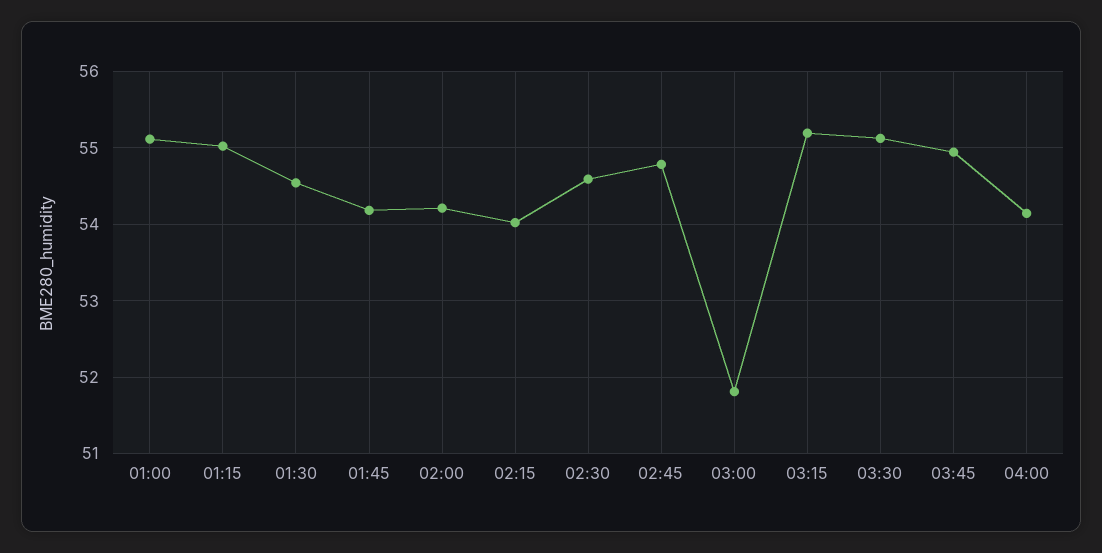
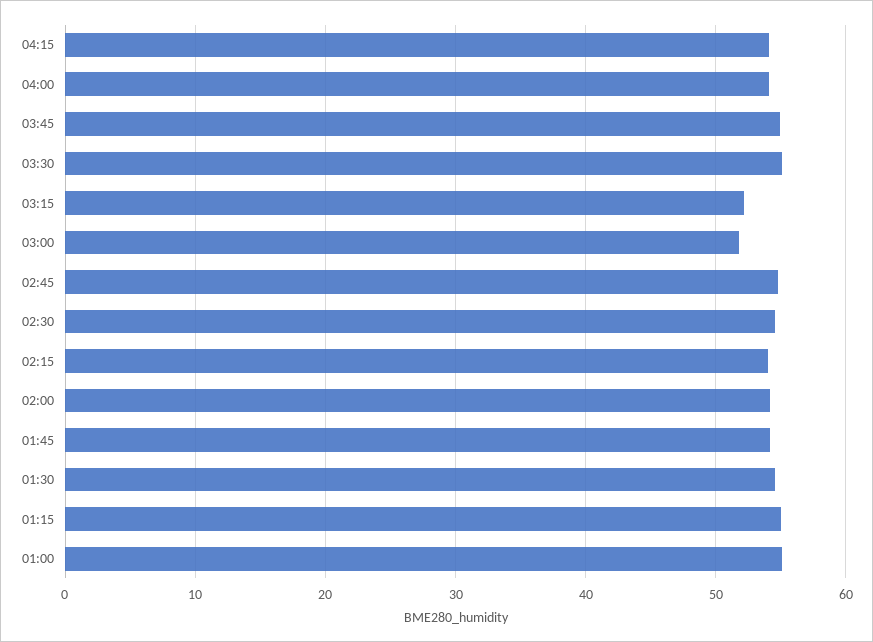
03:15: 55.2 -> 52
04:15: none -> 54

